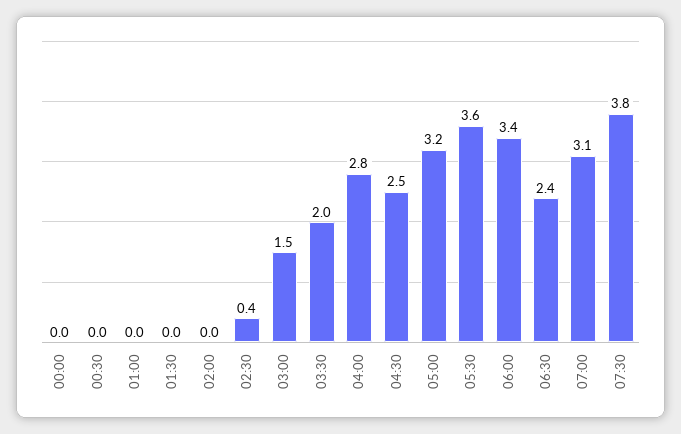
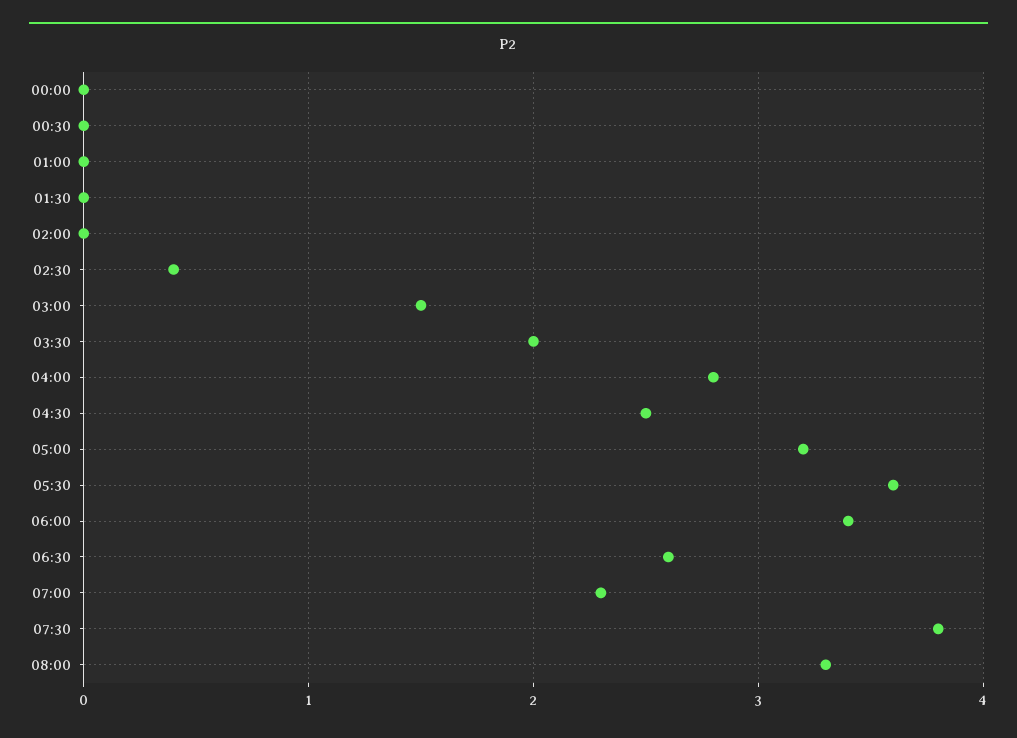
06:30: 2.4 -> 2.6
07:00: 3.1 -> 2.3
08:00: none -> 3.3

